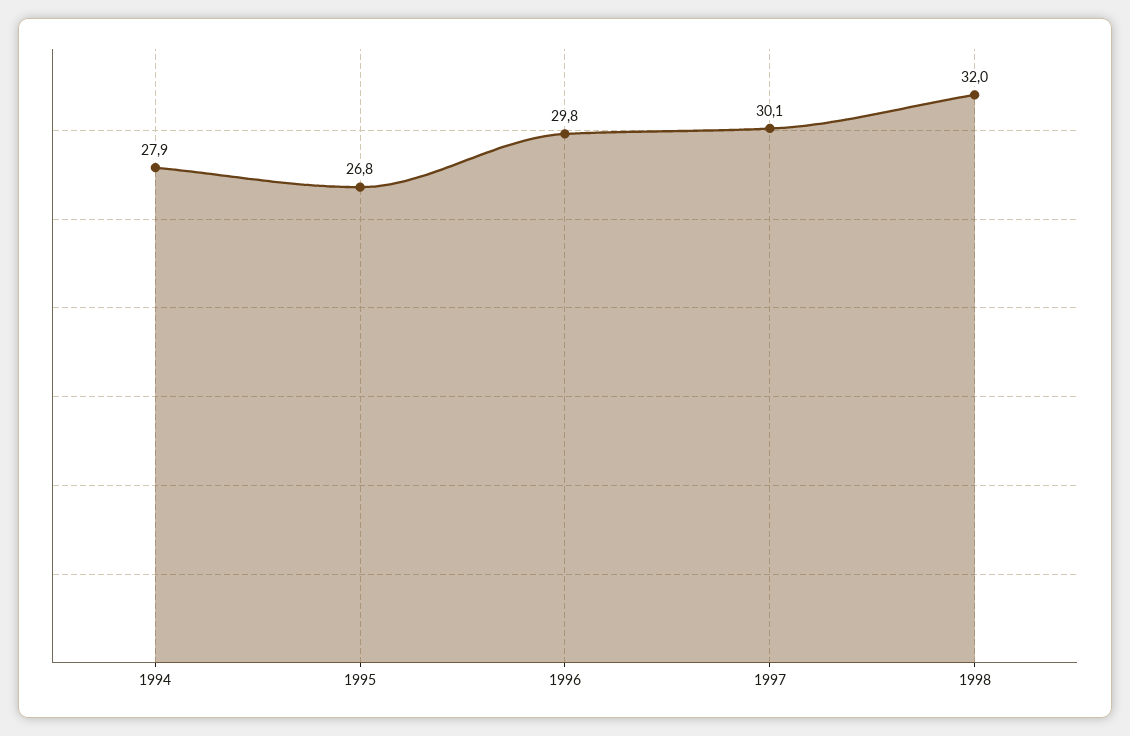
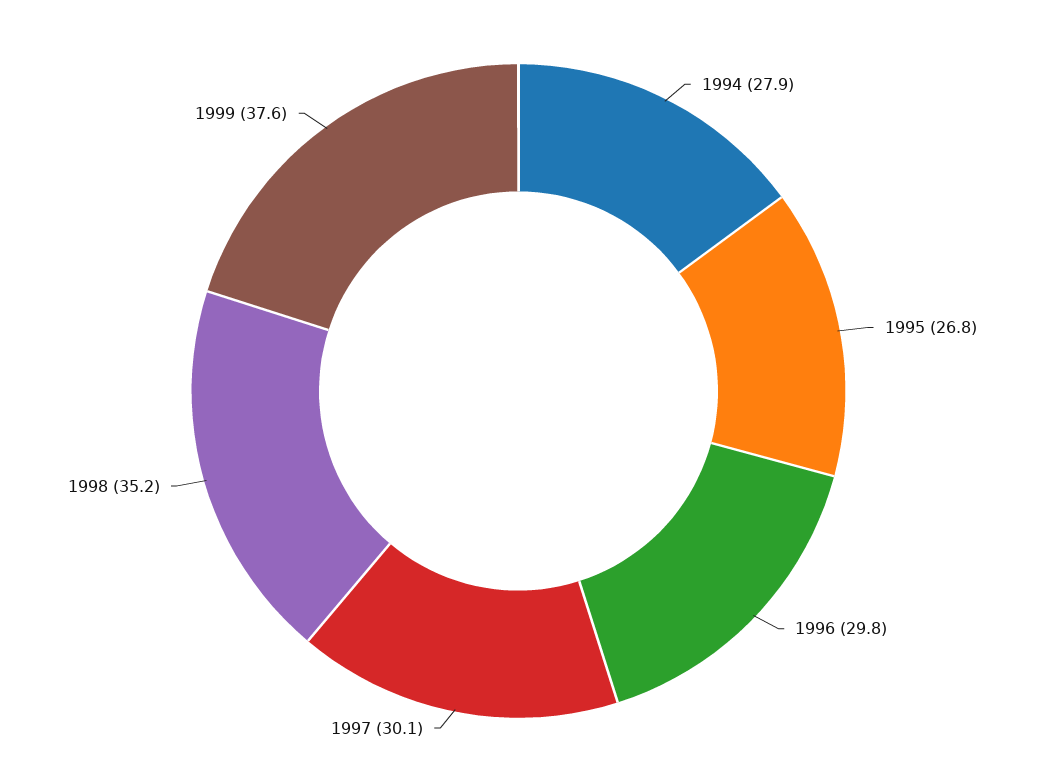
1998: 32 -> 35.2
1999: none -> 37.6

